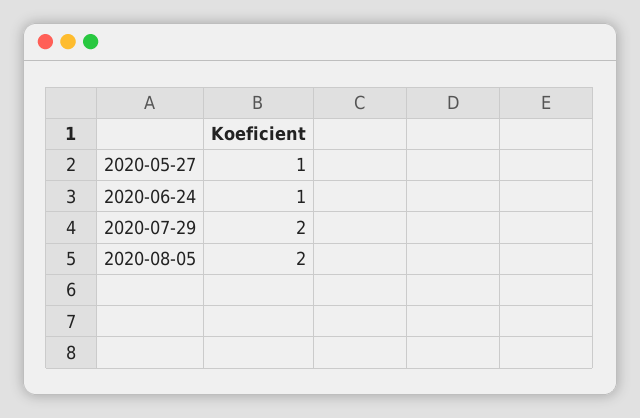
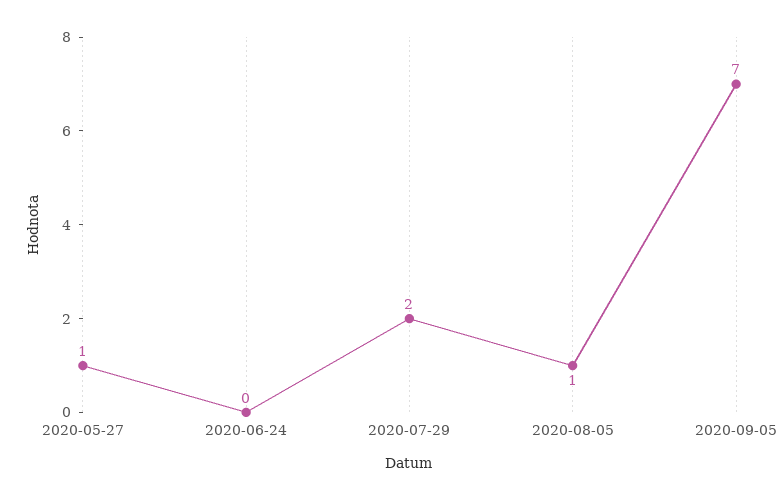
2020-06-24: 1 -> 0
2020-08-05: 2 -> 1
2020-09-05: none -> 7

